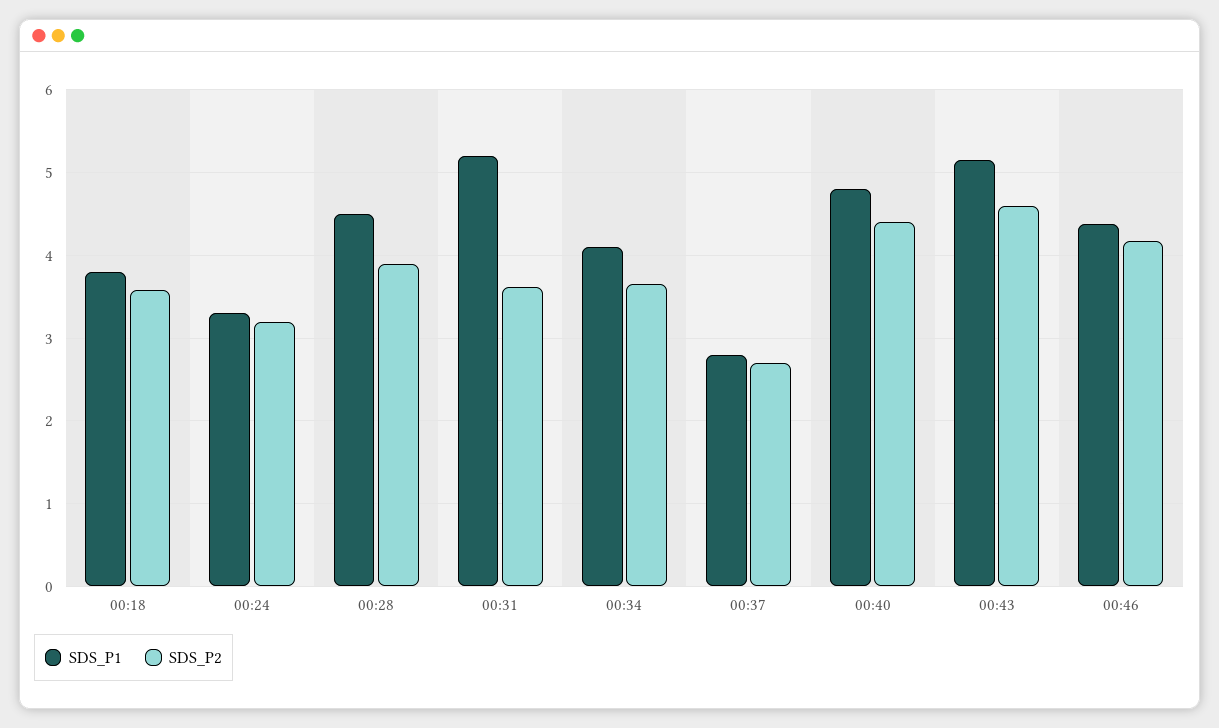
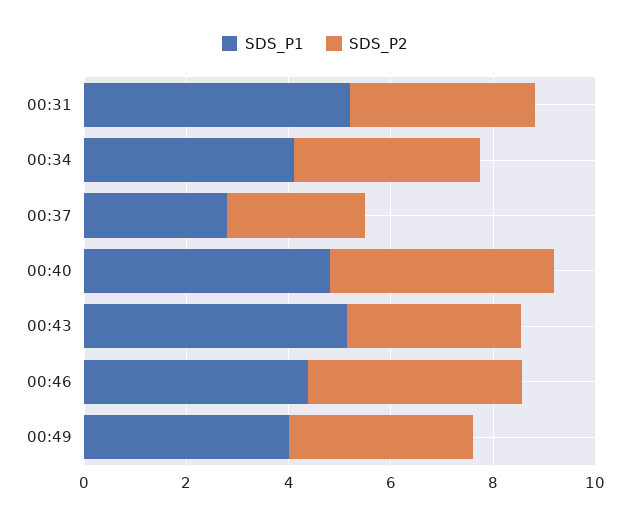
SDS_P1, 00:18: 3.8 -> none
SDS_P2, 00:18: 3.6 -> none
SDS_P1, 00:24: 3.3 -> none
SDS_P2, 00:24: 3.2 -> none
SDS_P1, 00:28: 4.5 -> none
SDS_P2, 00:28: 3.9 -> none
SDS_P2, 00:43: 4.6 -> 3.5
SDS_P1, 00:49: none -> 4
SDS_P2, 00:49: none -> 3.5

